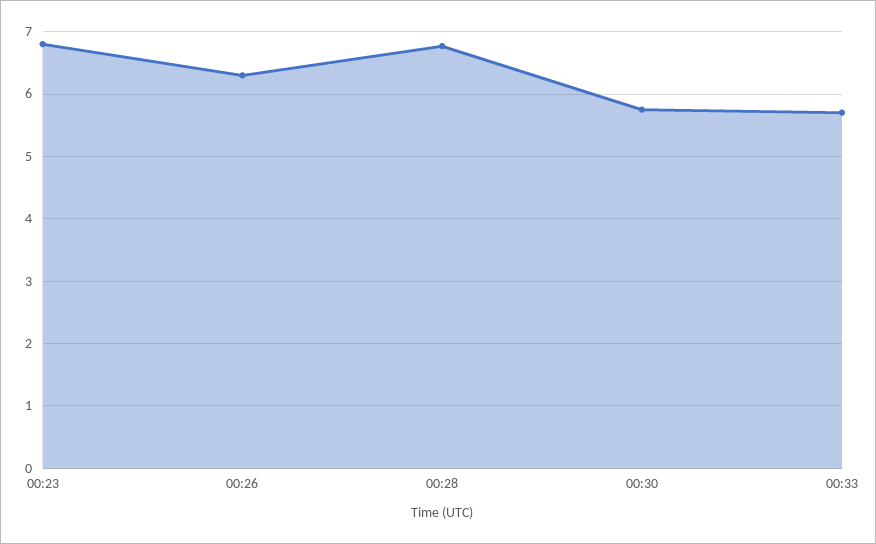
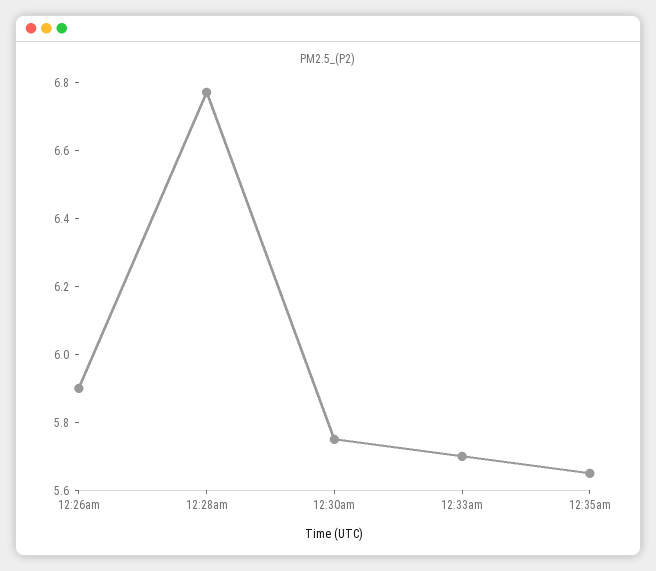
00:23: 6.8 -> none
00:26: 6.3 -> 5.9
12:35am: none -> 5.65

